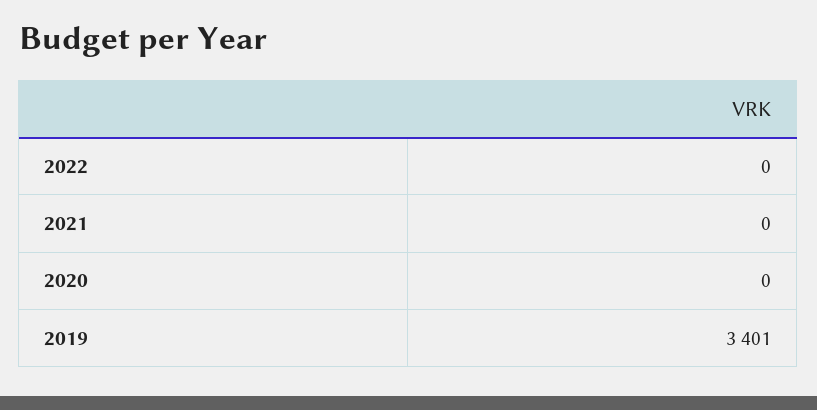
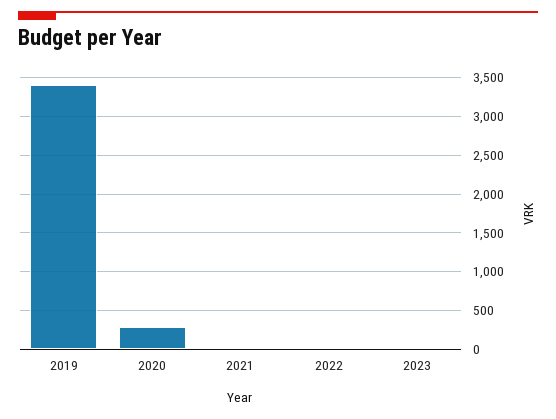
2020: 0 -> 300
2023: none -> 0

